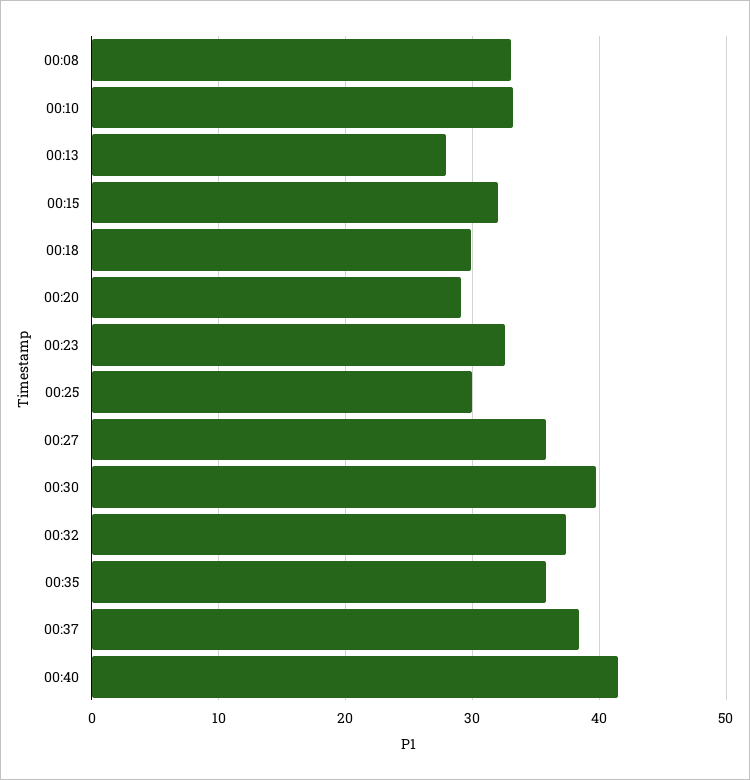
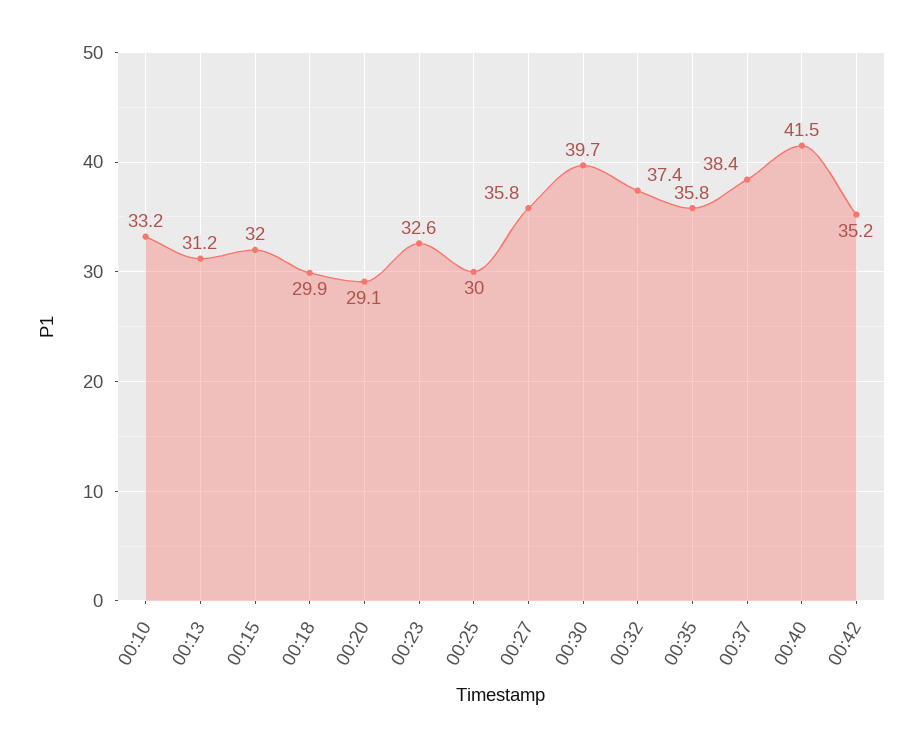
00:08: 33 -> none
00:13: 28 -> 31.2
00:42: none -> 35.2

